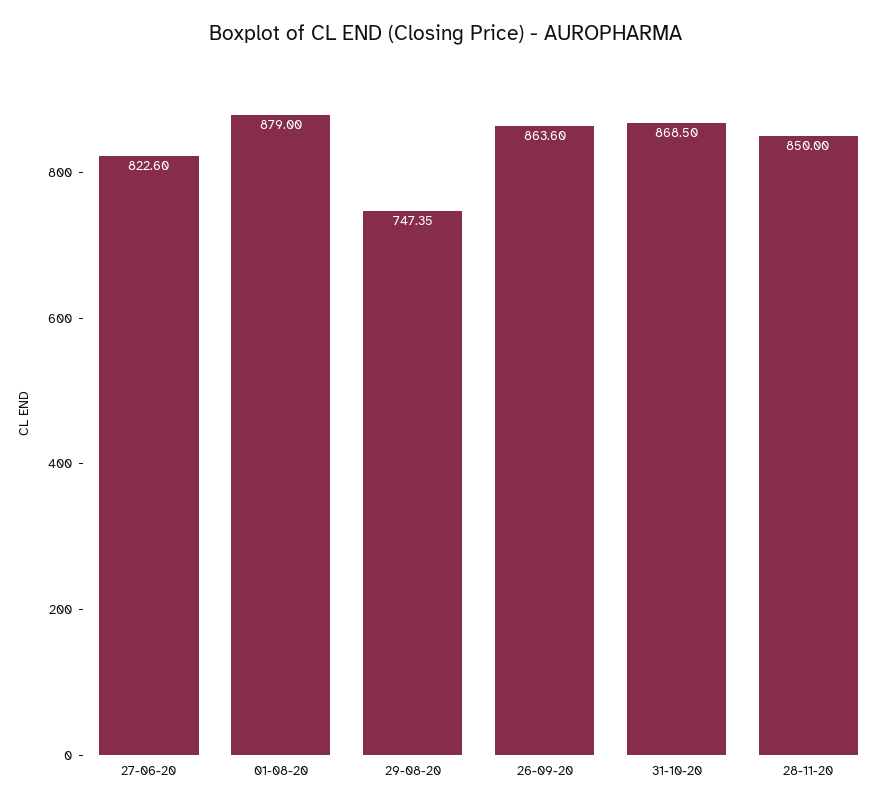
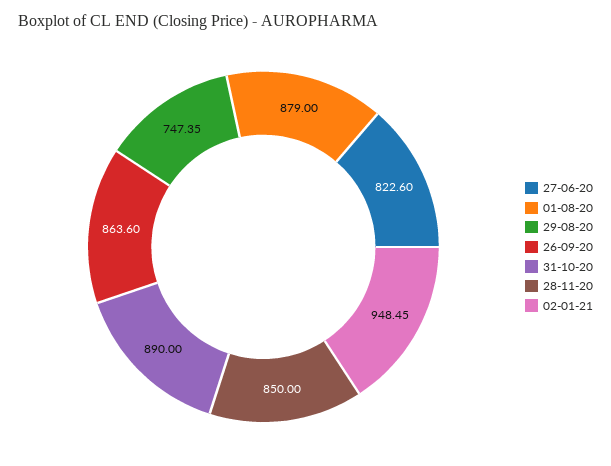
31-10-20: 868.5 -> 890
02-01-21: none -> 948.45

